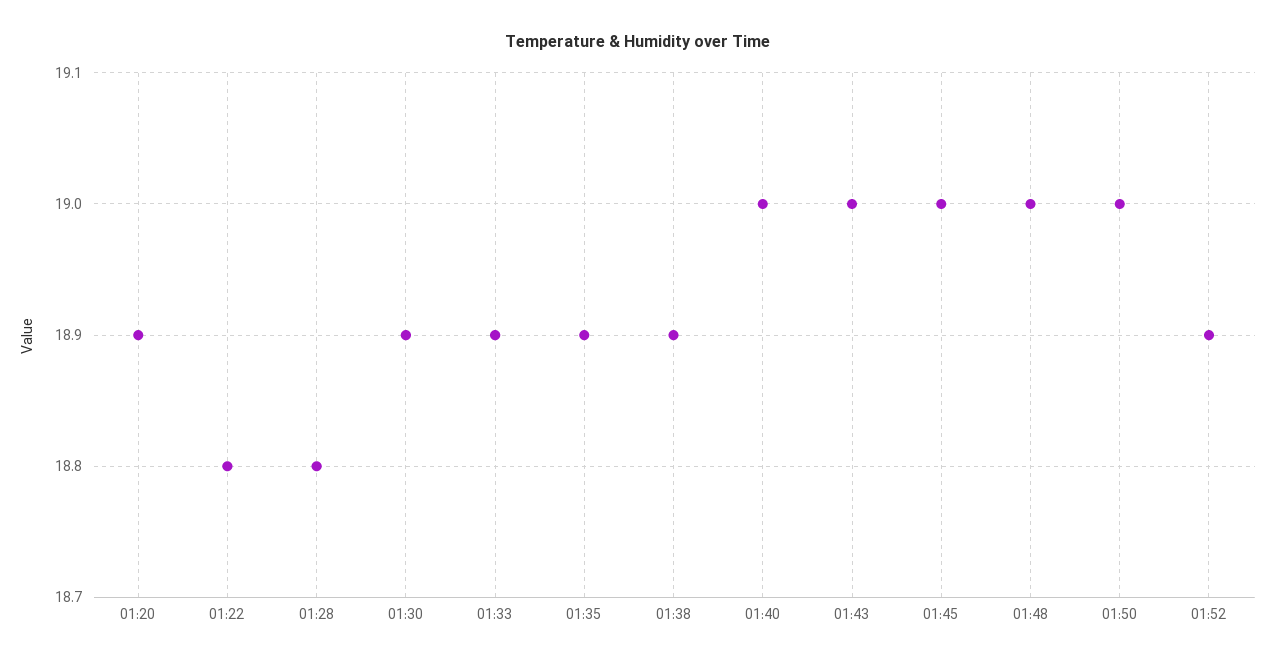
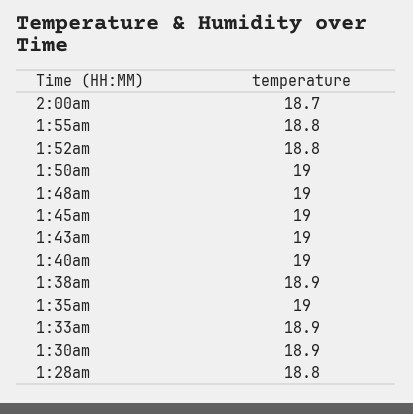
01:20: 18.9 -> none
01:22: 18.8 -> none
01:35: 18.9 -> 19
01:52: 18.9 -> 18.8
2:00am: none -> 18.7
1:55am: none -> 18.8

